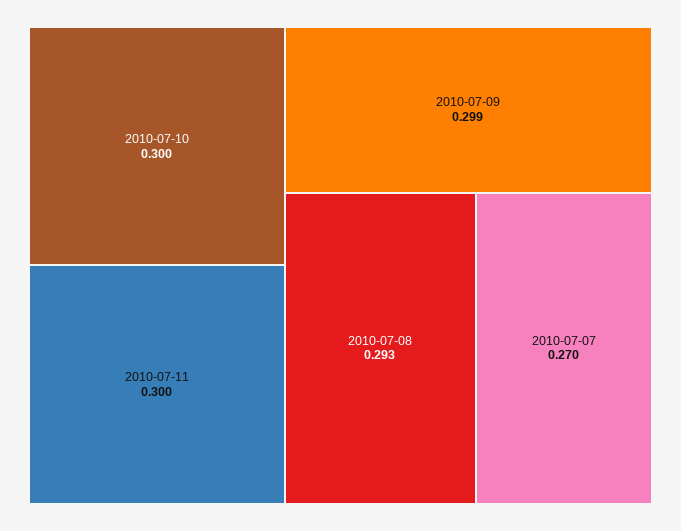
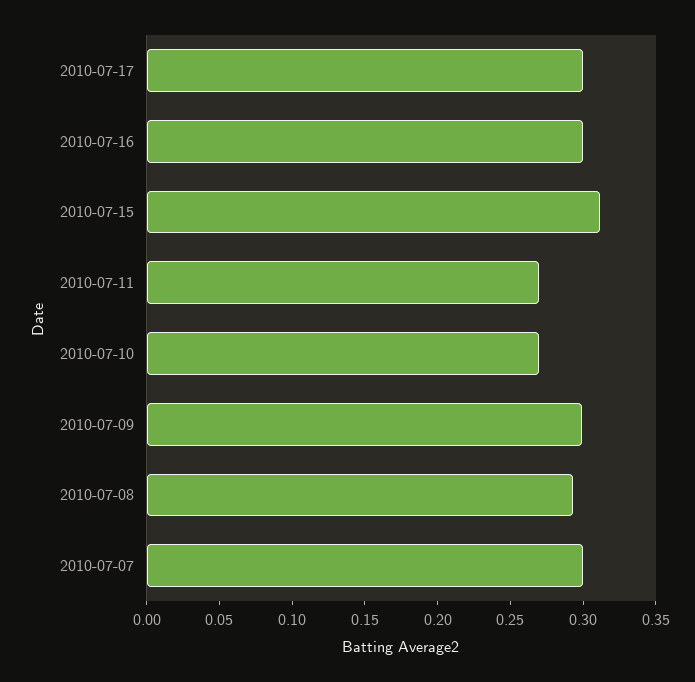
2010-07-10: 0.3 -> 0.27
2010-07-11: 0.3 -> 0.27
2010-07-07: 0.27 -> 0.3
2010-07-17: none -> 0.3
2010-07-16: none -> 0.3
2010-07-15: none -> 0.31

